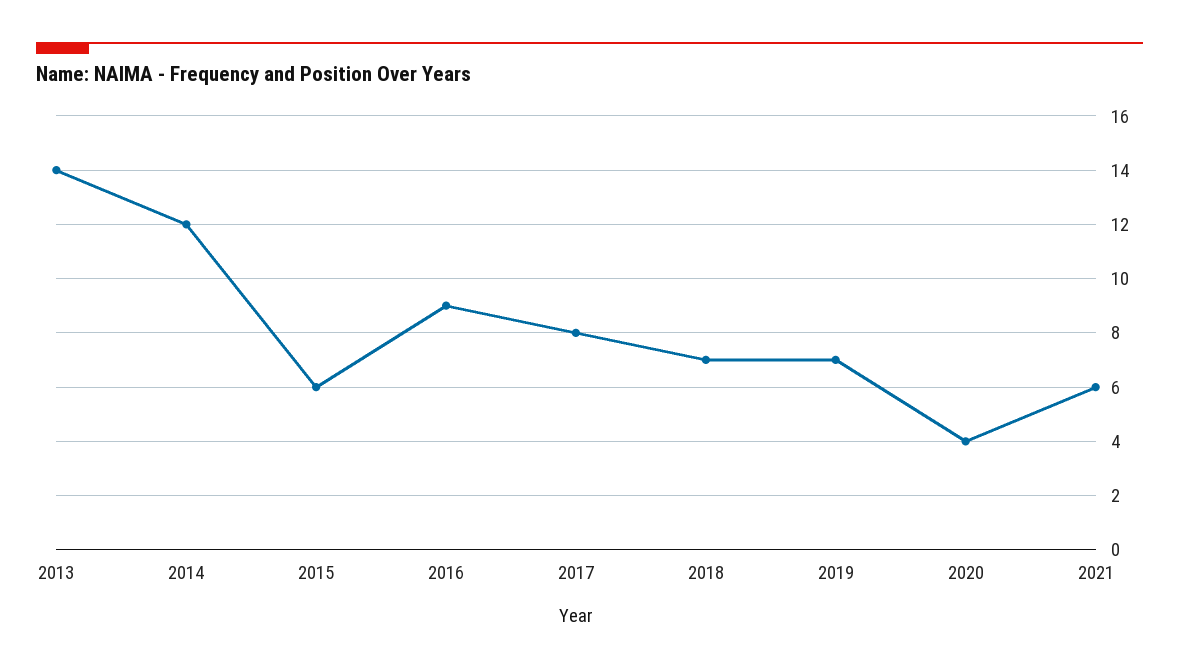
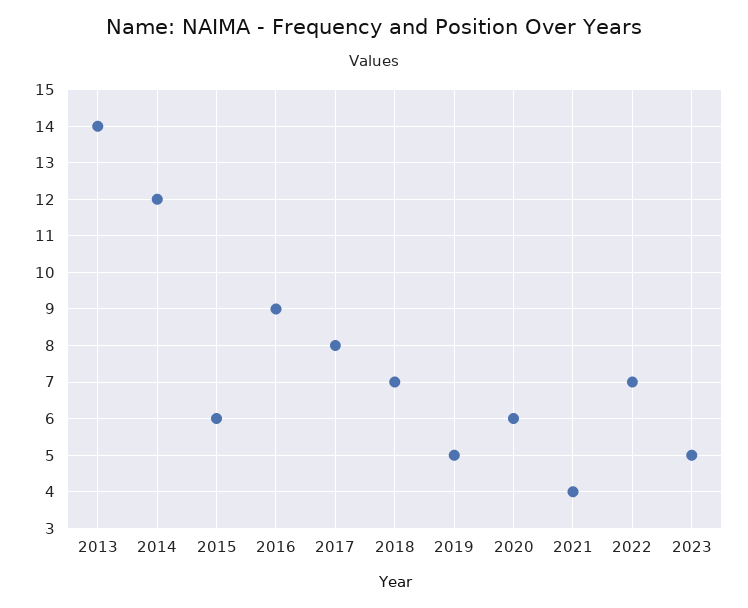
2019: 7 -> 5
2020: 4 -> 6
2021: 6 -> 4
2022: none -> 7
2023: none -> 5

